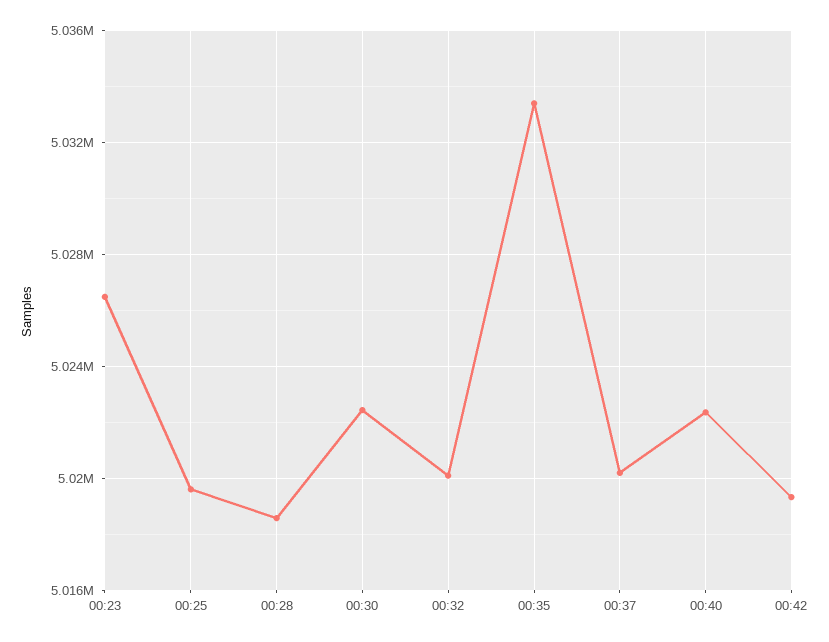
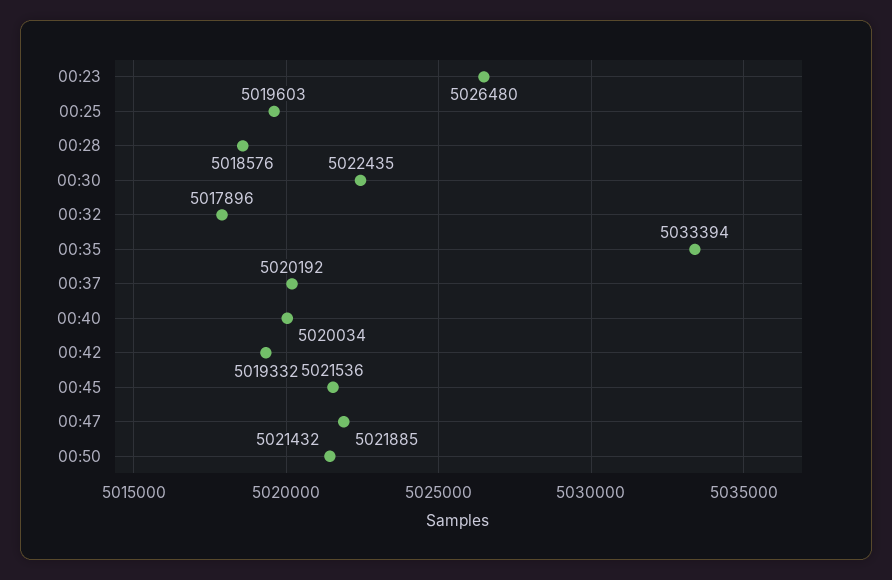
00:32: 5020000 -> 5017896
00:40: 5022500 -> 5020034
00:45: none -> 5021536
00:47: none -> 5021885
00:50: none -> 5021432

